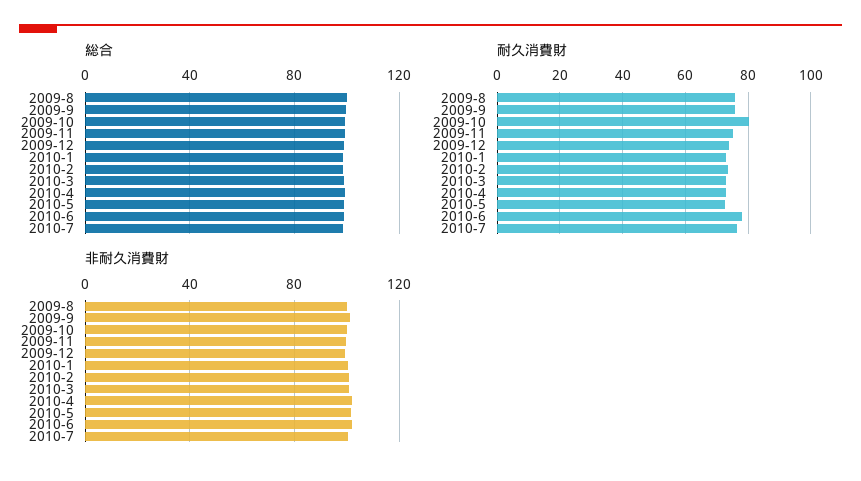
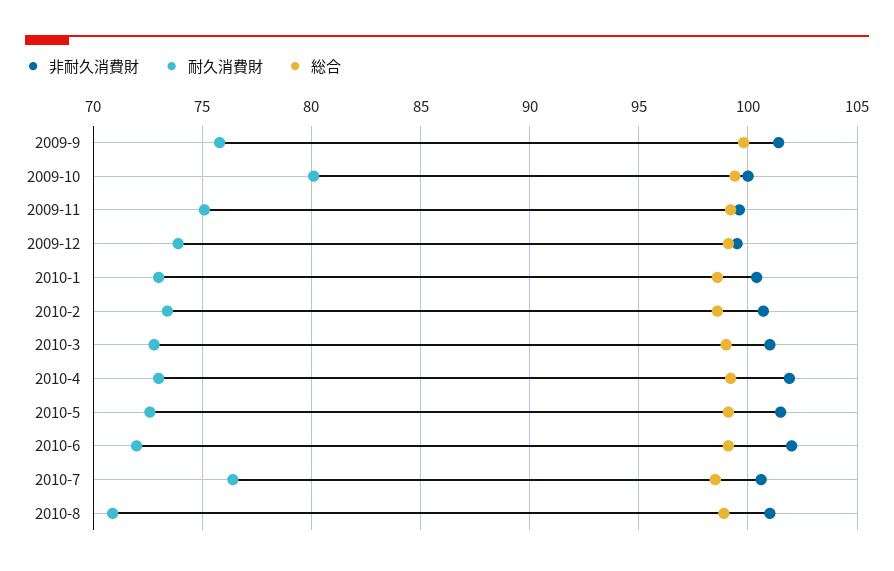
総合, 2009-8: 100 -> none
耐久消費財, 2009-8: 76 -> none
耐久消費財, 2010-6: 78 -> 72
非耐久消費財, 2009-8: 100 -> none
非耐久消費財, 2010-8: none -> 101
耐久消費財, 2010-8: none -> 71
総合, 2010-8: none -> 99

